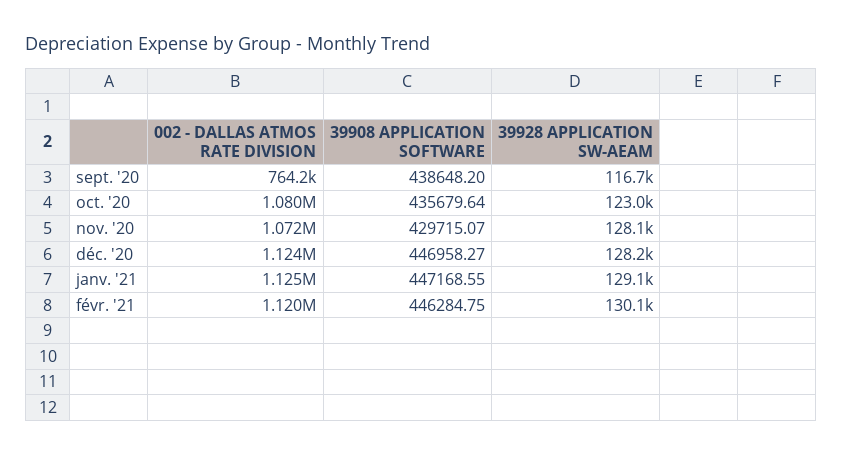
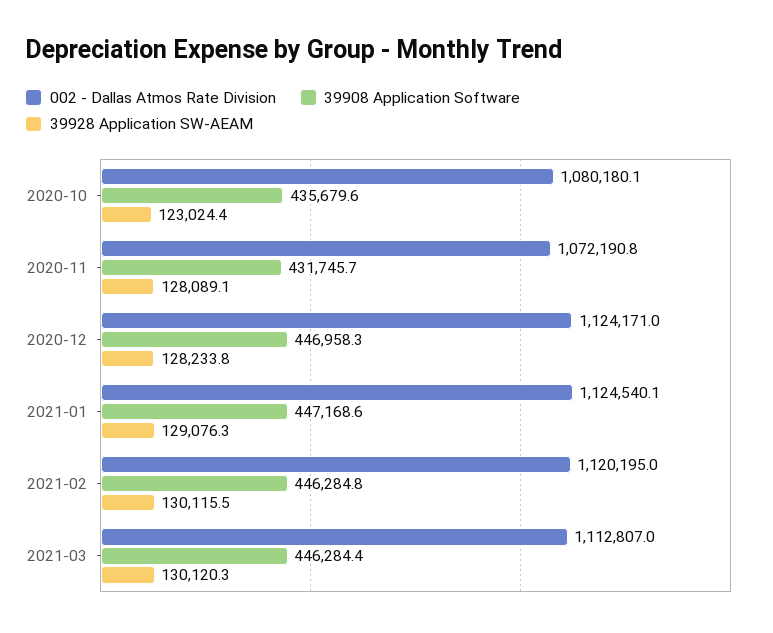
002 - DALLAS ATMOS RATE DIVISION, sept. '20: 764200 -> none
39908 APPLICATION SOFTWARE, sept. '20: 438648.2 -> none
39928 APPLICATION SW-AEAM, sept. '20: 116700 -> none
39908 APPLICATION SOFTWARE, nov. '20: 429715.07 -> 431745.7
002 - DALLAS ATMOS RATE DIVISION, 2021-03: none -> 1112807
39908 APPLICATION SOFTWARE, 2021-03: none -> 446284.4
39928 APPLICATION SW-AEAM, 2021-03: none -> 130120.3

